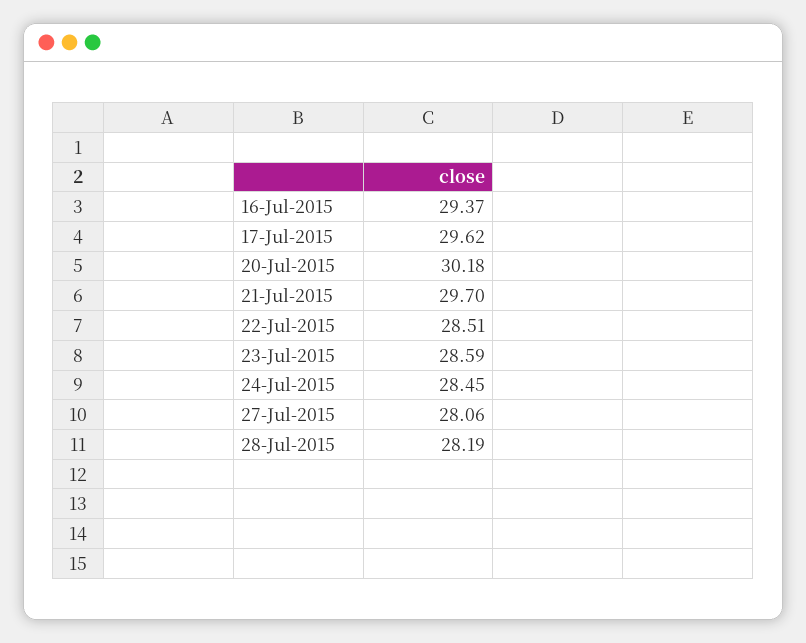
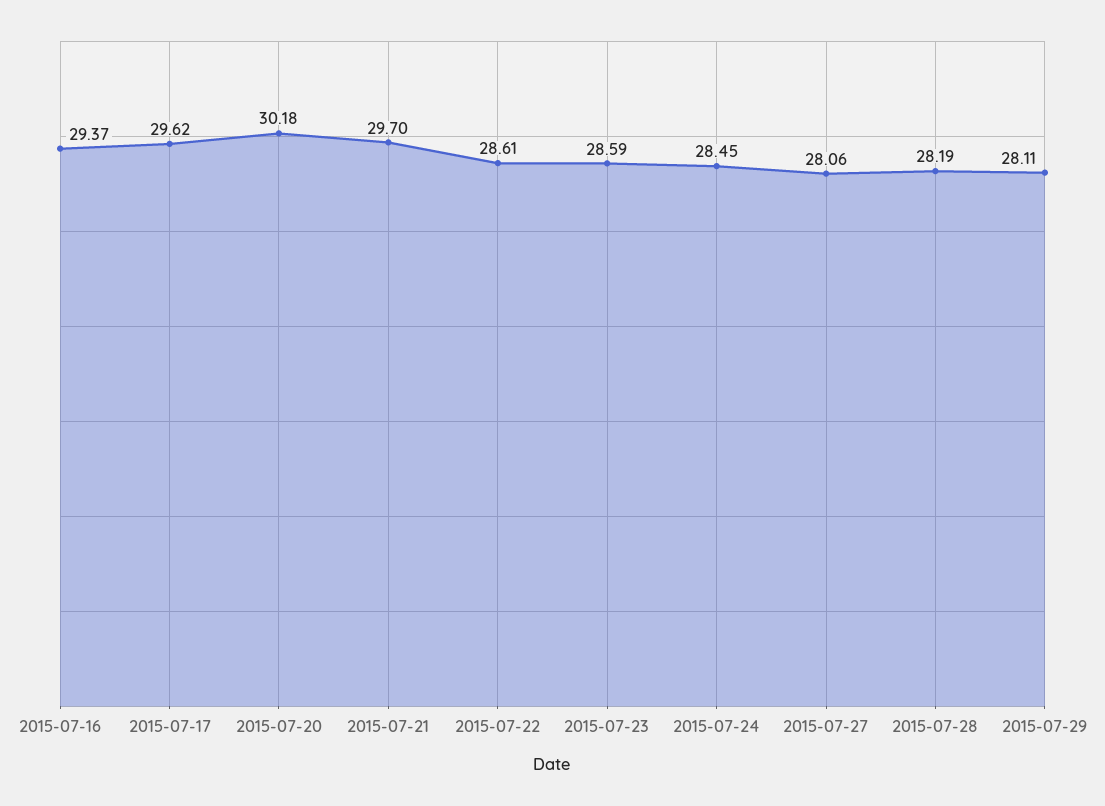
22-Jul-2015: 28.51 -> 28.61
2015-07-29: none -> 28.11

